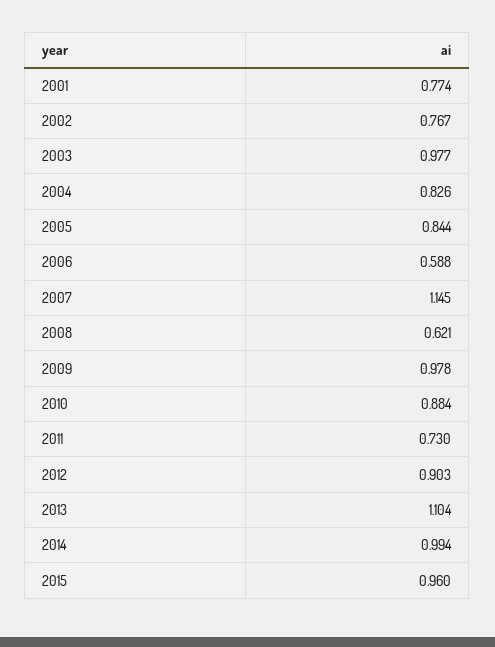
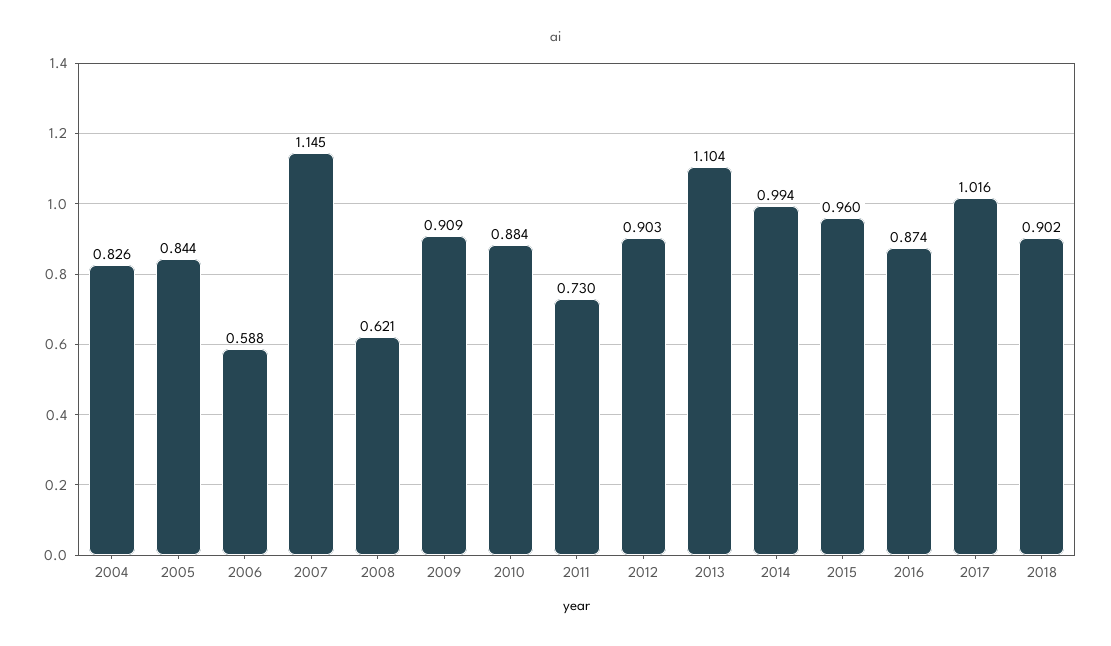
2001: 0.774 -> none
2002: 0.767 -> none
2003: 0.977 -> none
2009: 0.978 -> 0.909
2016: none -> 0.874
2017: none -> 1.016
2018: none -> 0.902

